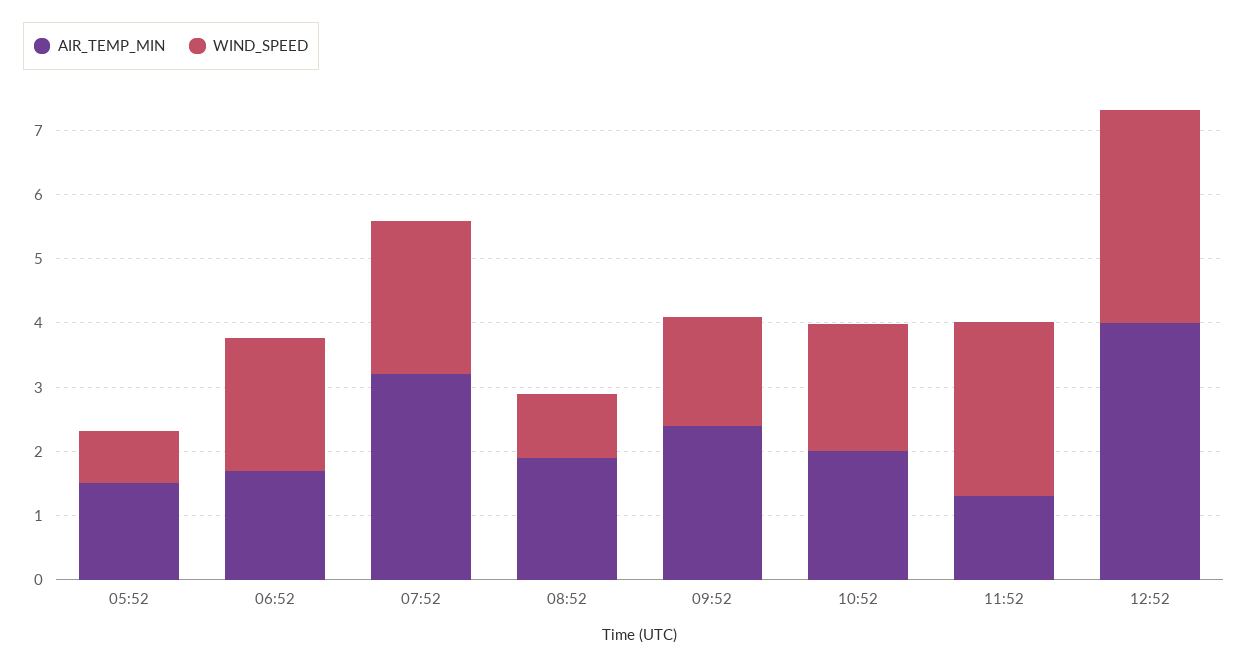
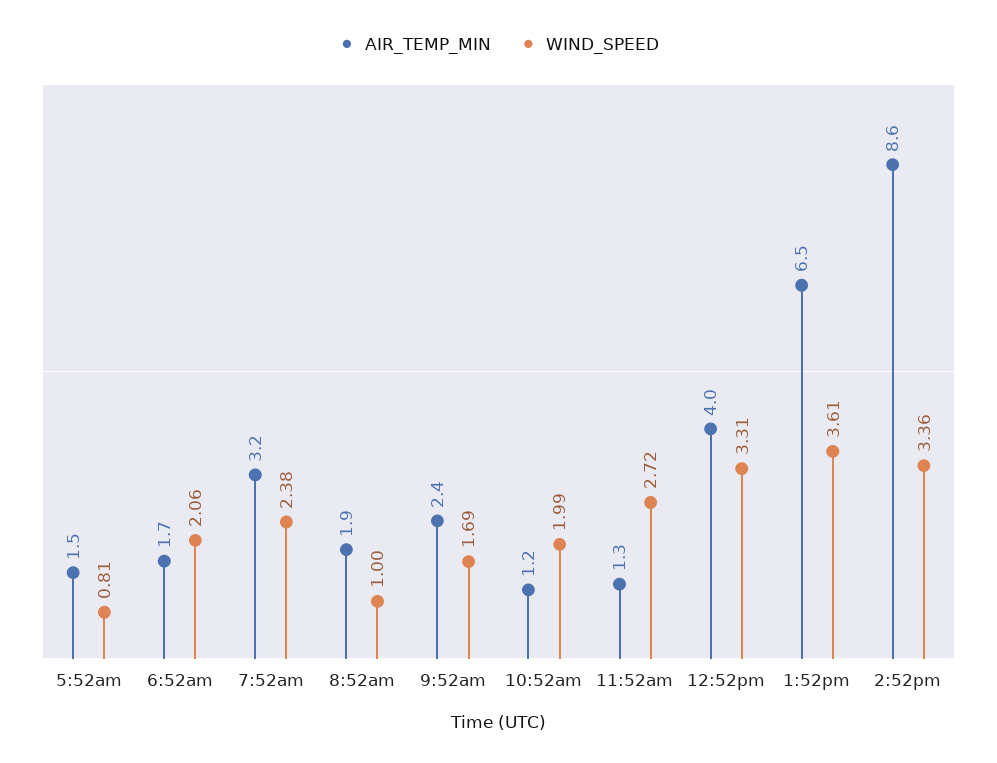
AIR_TEMP_MIN, 10:52: 2 -> 1.2
AIR_TEMP_MIN, 1:52pm: none -> 6.5
WIND_SPEED, 1:52pm: none -> 3.61
AIR_TEMP_MIN, 2:52pm: none -> 8.6
WIND_SPEED, 2:52pm: none -> 3.36

